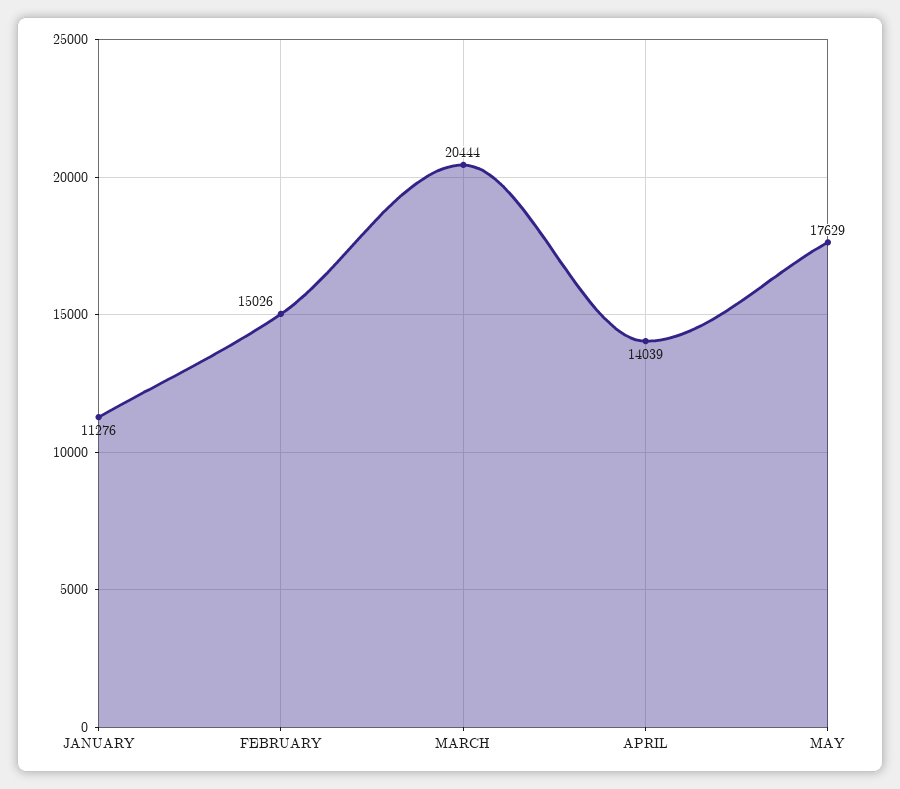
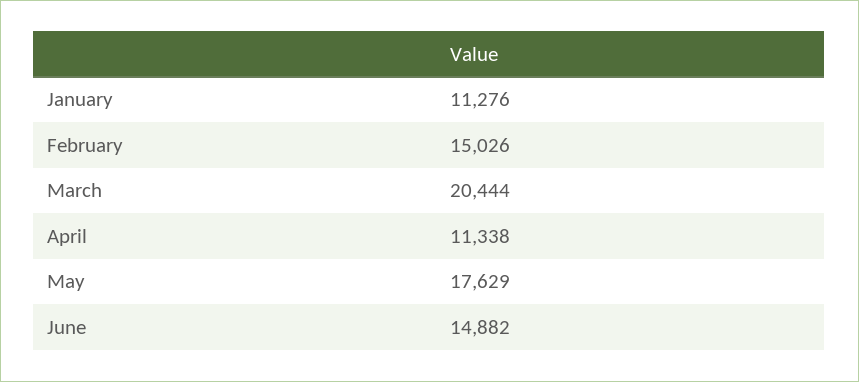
APRIL: 14039 -> 11338
June: none -> 14882

